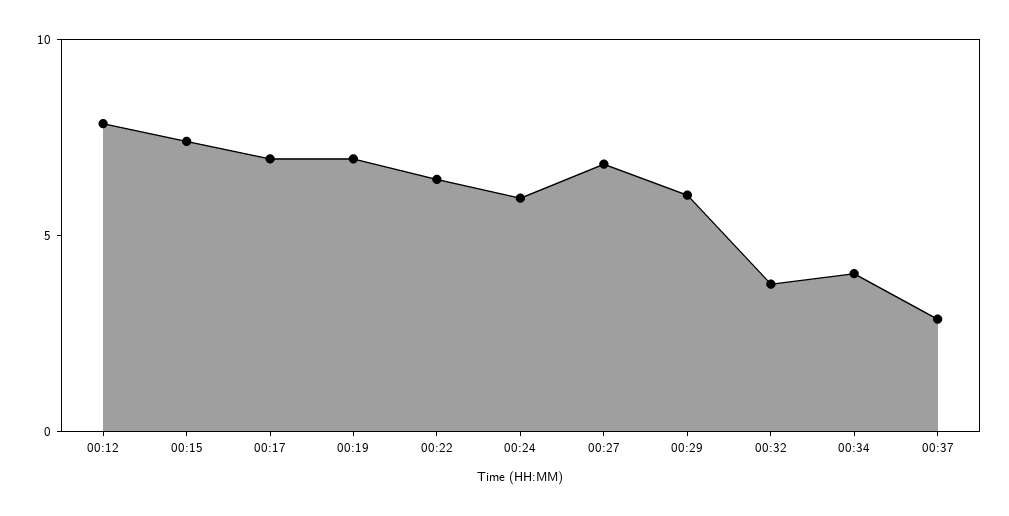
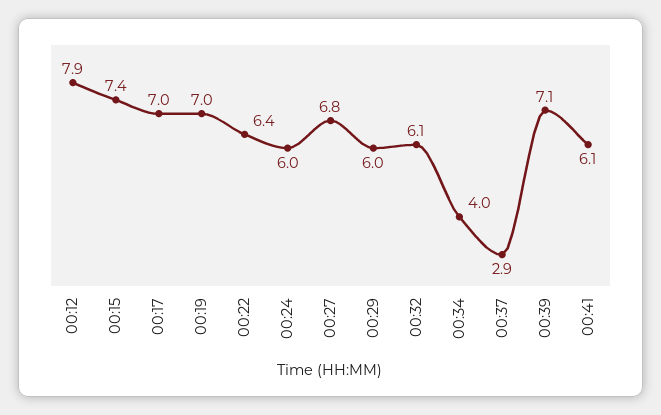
00:32: 4 -> 6.1
00:39: none -> 7.1
00:41: none -> 6.1

